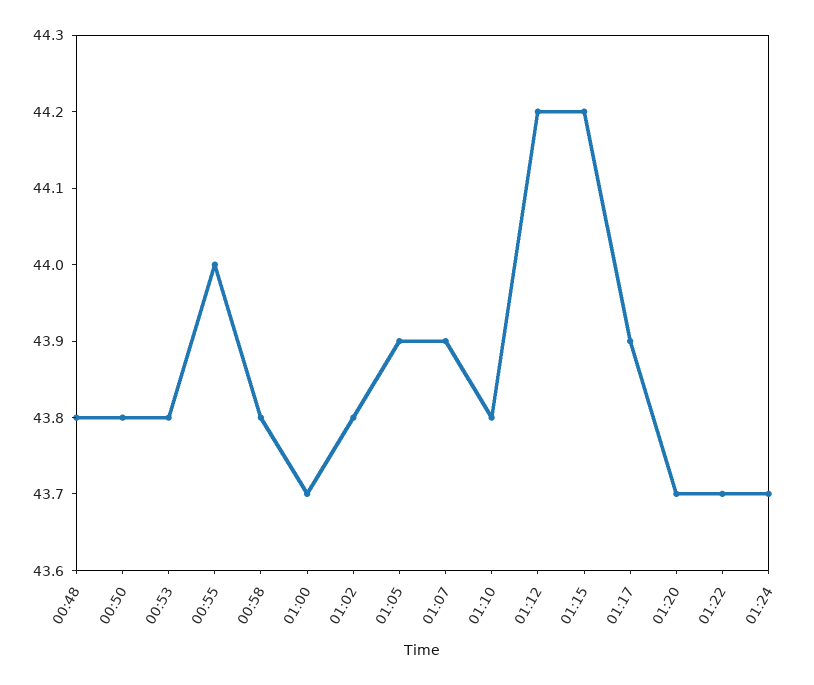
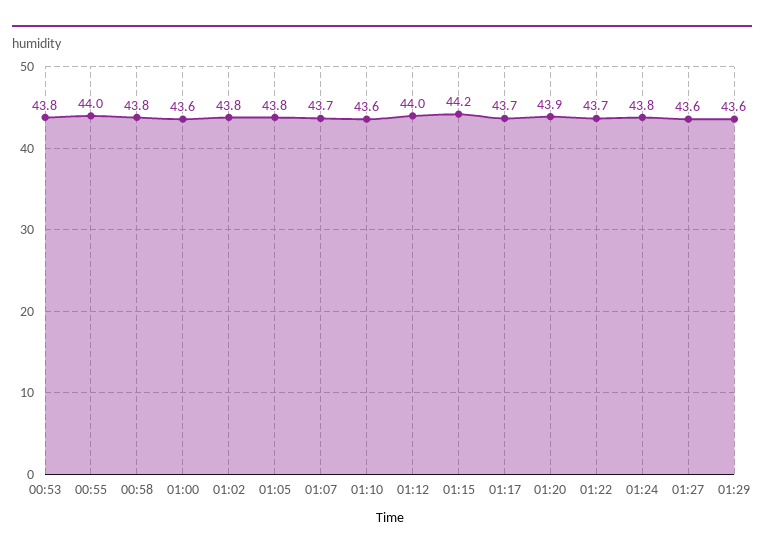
00:48: 43.8 -> none
00:50: 43.8 -> none
01:00: 43.7 -> 43.6
01:05: 43.9 -> 43.8
01:07: 43.9 -> 43.7
01:10: 43.8 -> 43.6
01:12: 44.2 -> 44
01:17: 43.9 -> 43.7
01:20: 43.7 -> 43.9
01:24: 43.7 -> 43.8
01:27: none -> 43.6
01:29: none -> 43.6

